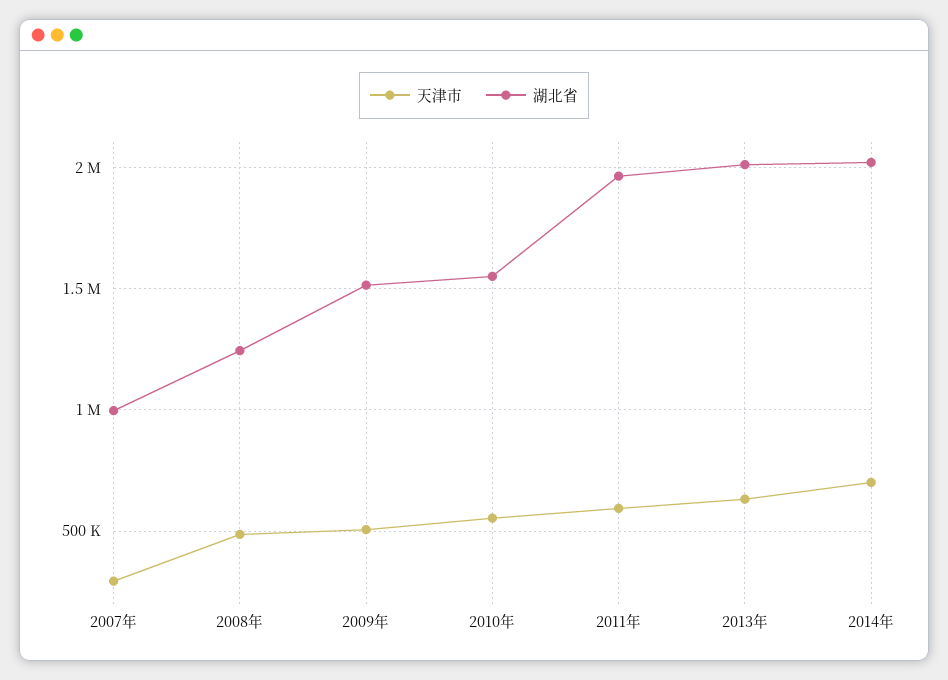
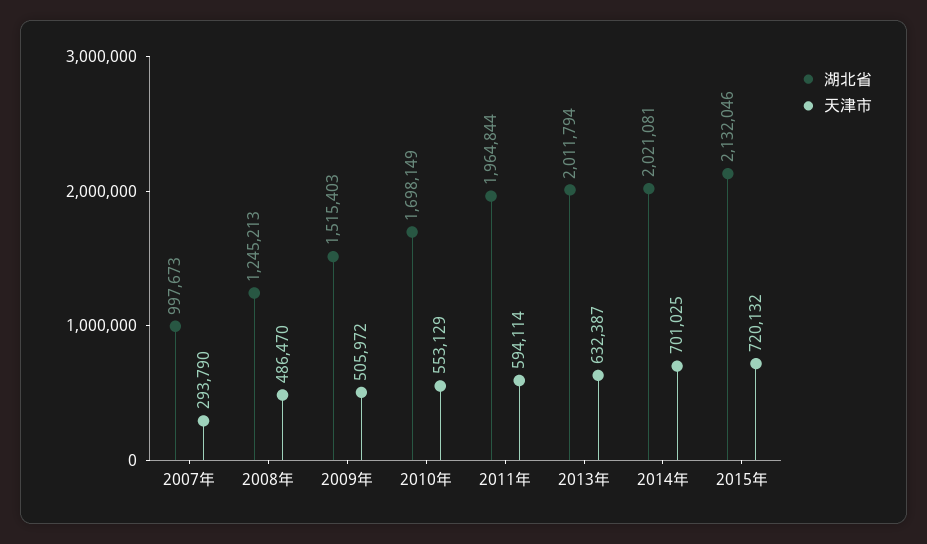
湖北省, 2010年: 1550000 -> 1698149
湖北省, 2015年: none -> 2132046
天津市, 2015年: none -> 720132

